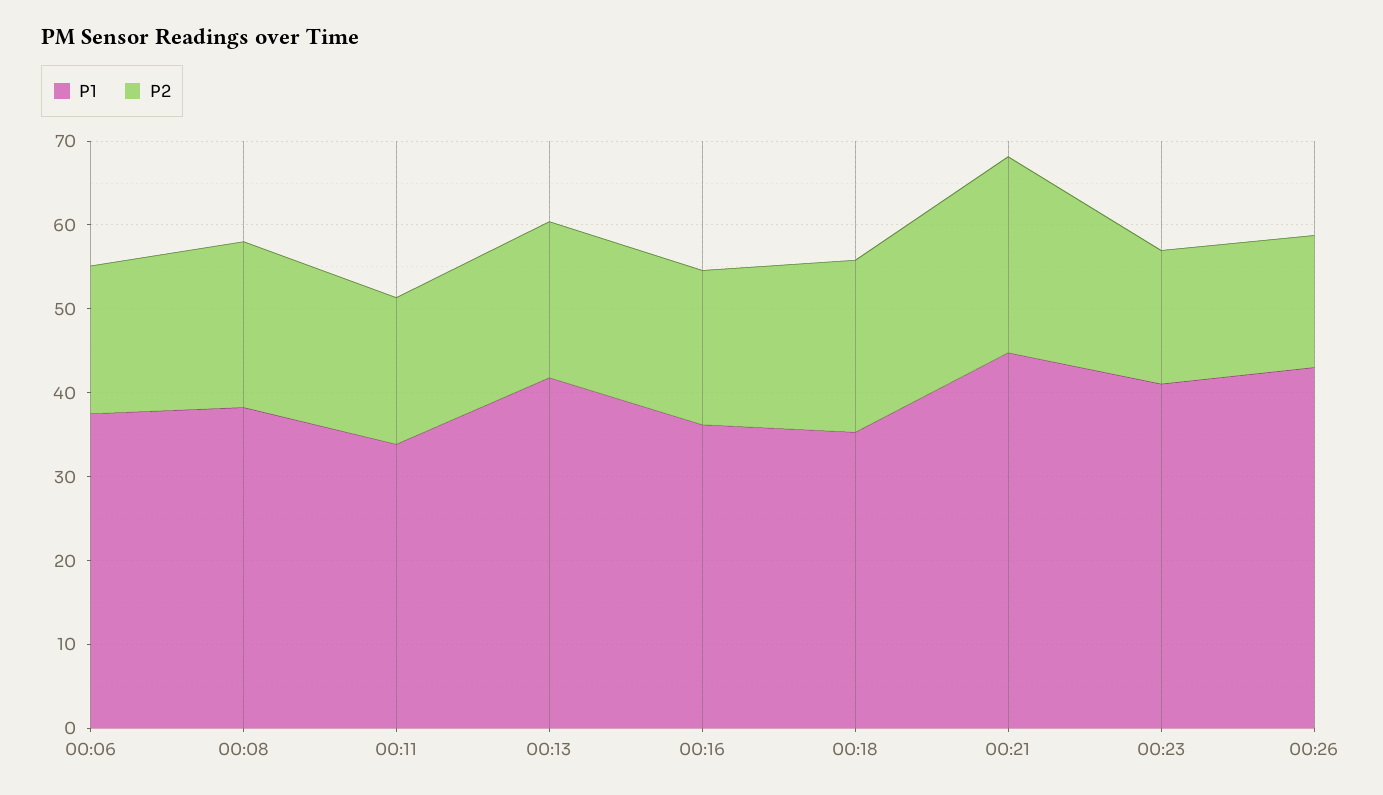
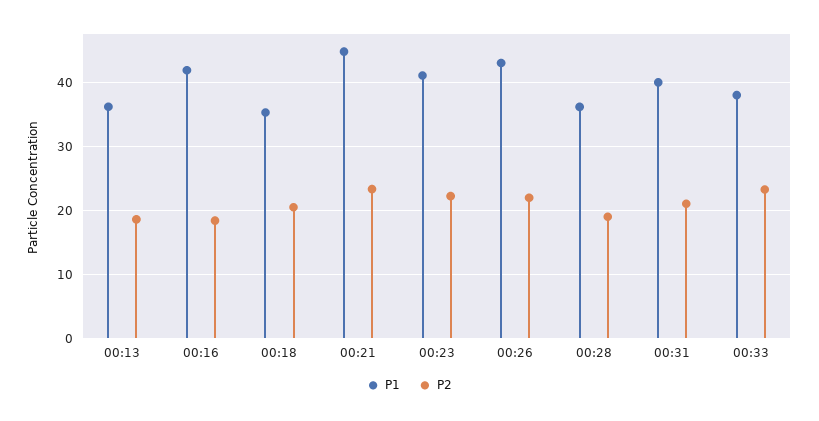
P1, 00:06: 38 -> none
P2, 00:06: 18 -> none
P1, 00:08: 38 -> none
P2, 00:08: 20 -> none
P1, 00:11: 34 -> none
P2, 00:11: 18 -> none
P1, 00:13: 42 -> 36
P1, 00:16: 36 -> 42
P2, 00:23: 16 -> 22
P2, 00:26: 16 -> 22
P1, 00:28: none -> 36
P2, 00:28: none -> 19
P1, 00:31: none -> 40
P2, 00:31: none -> 21
P1, 00:33: none -> 38
P2, 00:33: none -> 23

